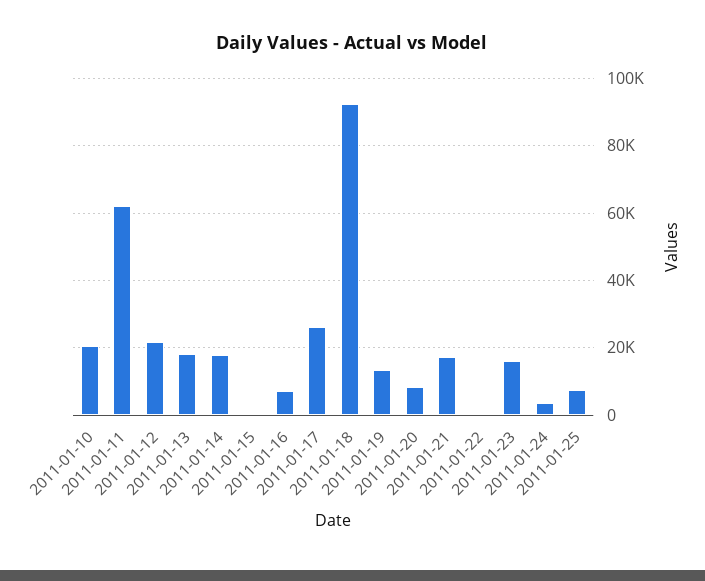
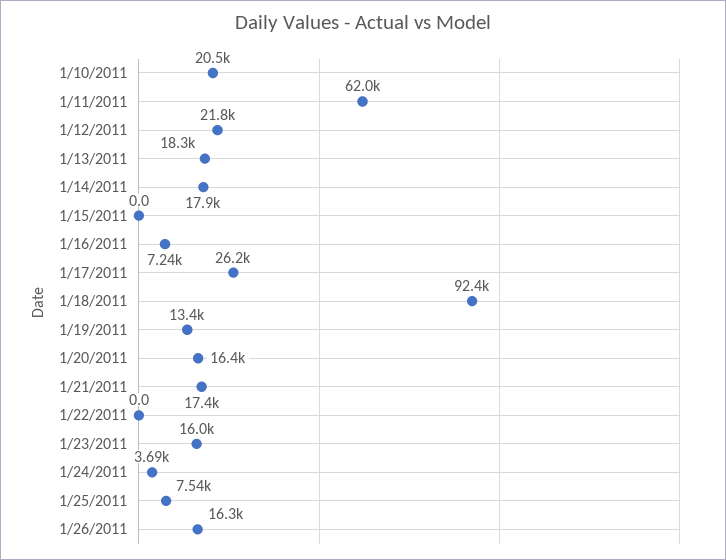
2011-01-20: 8000 -> 16400
1/26/2011: none -> 16300

